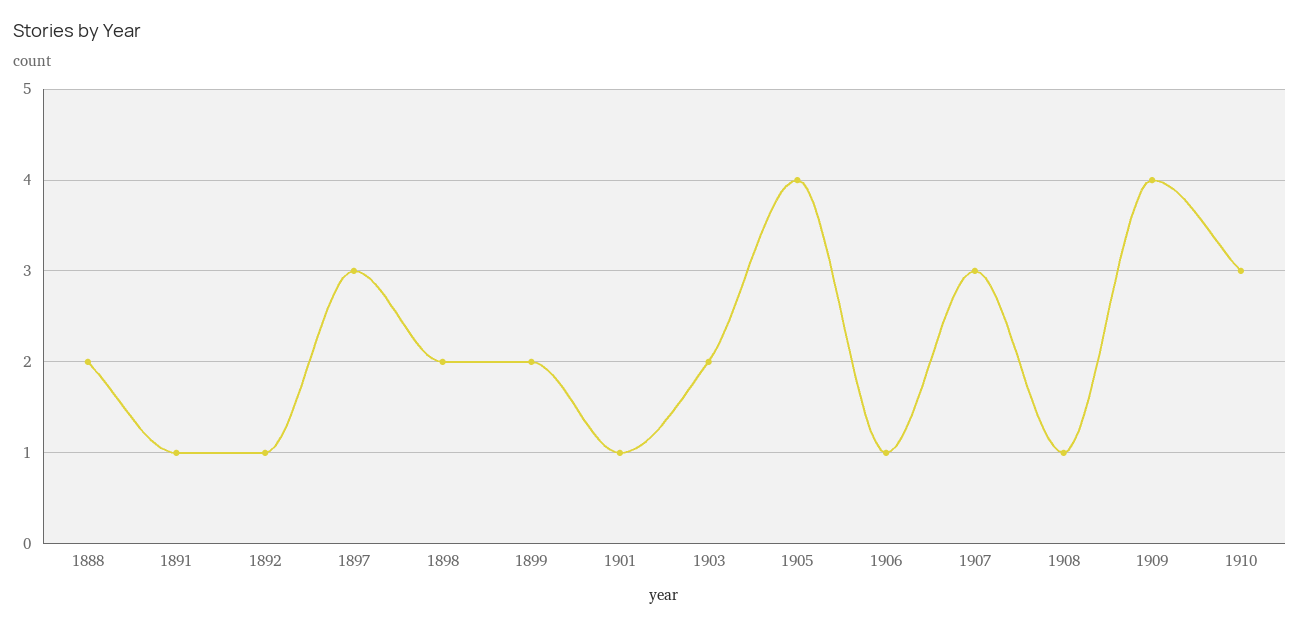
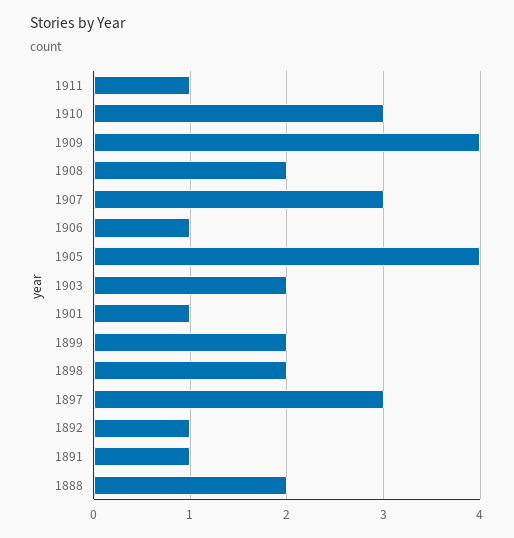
1908: 1 -> 2
1911: none -> 1

